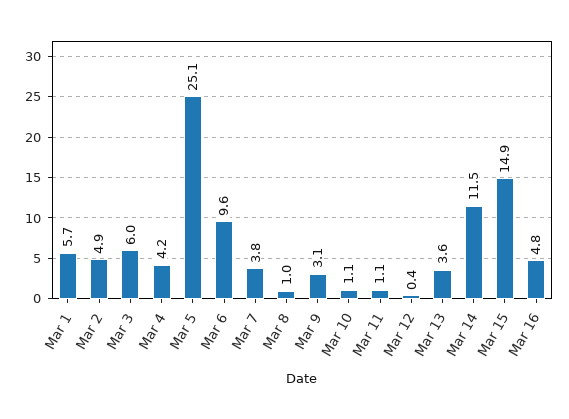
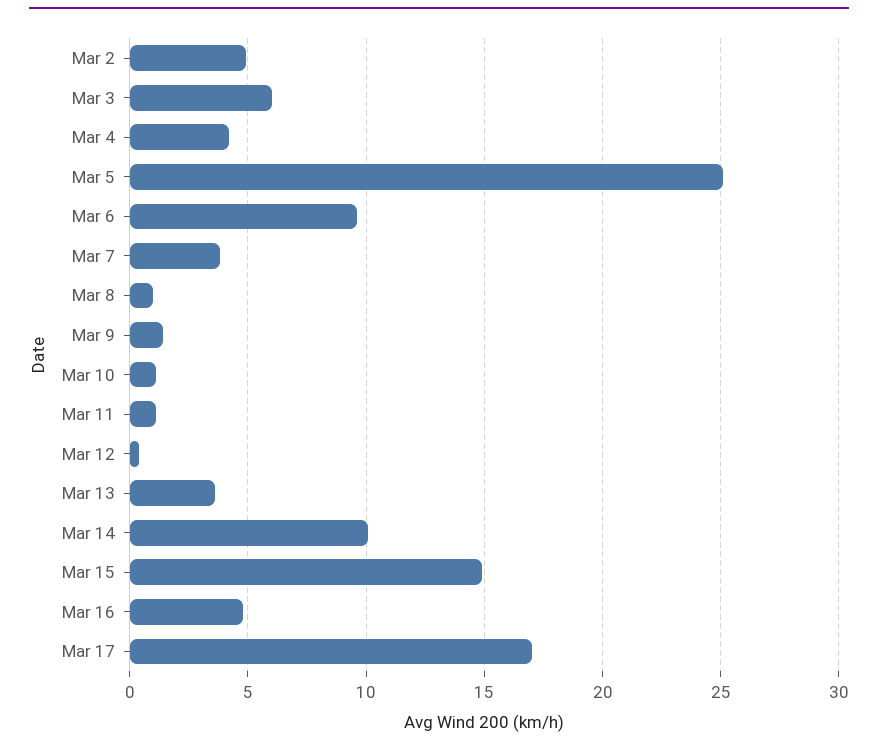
Mar 1: 5.7 -> none
Mar 9: 3.1 -> 1.5
Mar 14: 11.5 -> 10
Mar 17: none -> 17

